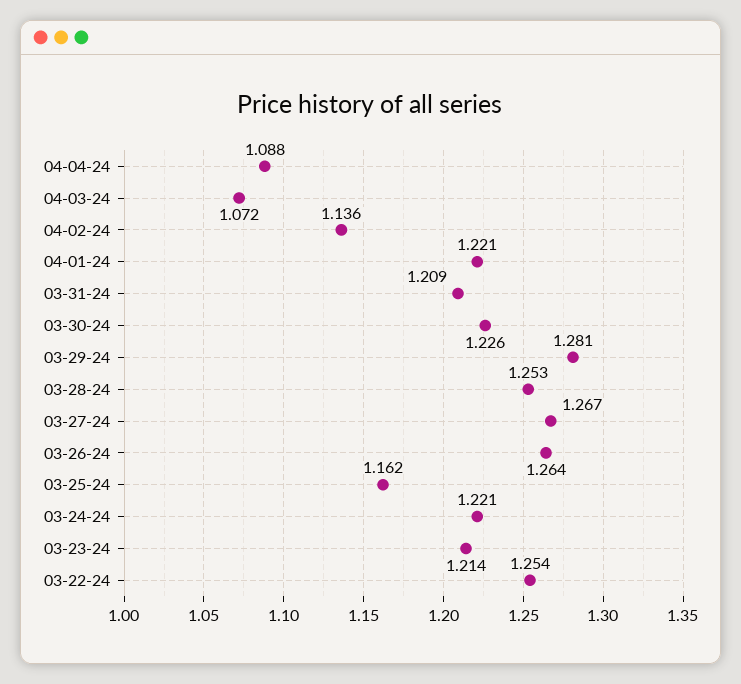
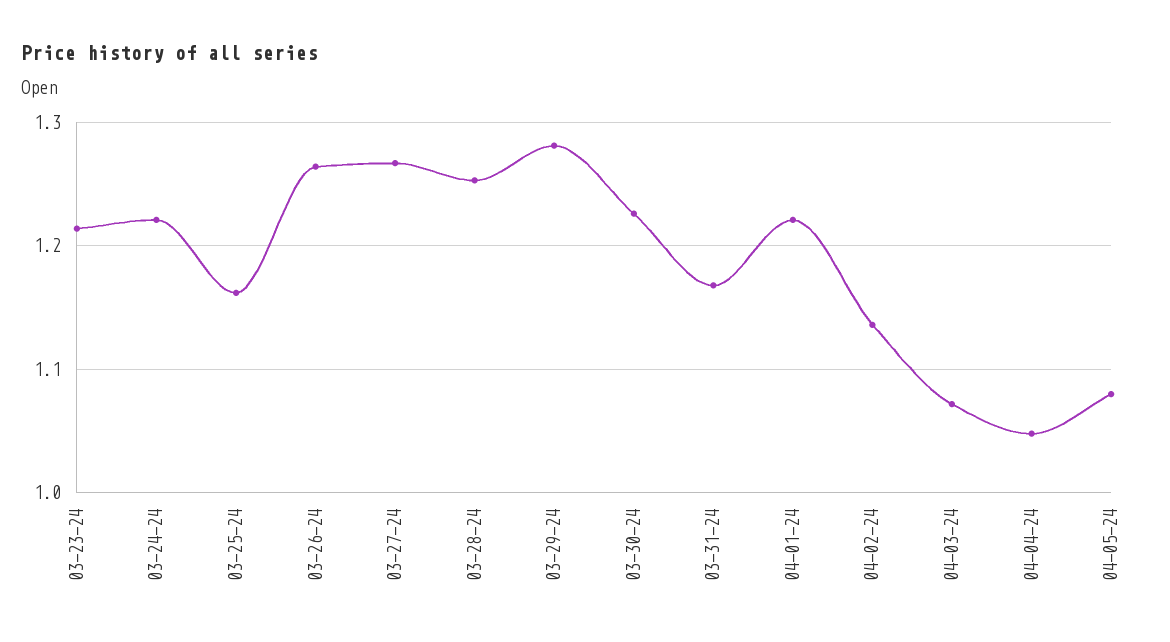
04-04-24: 1.088 -> 1.05
03-31-24: 1.209 -> 1.17
03-22-24: 1.254 -> none
04-05-24: none -> 1.08

